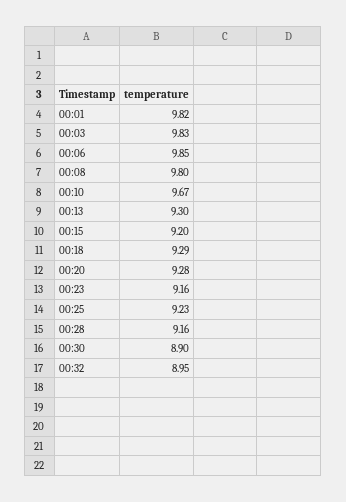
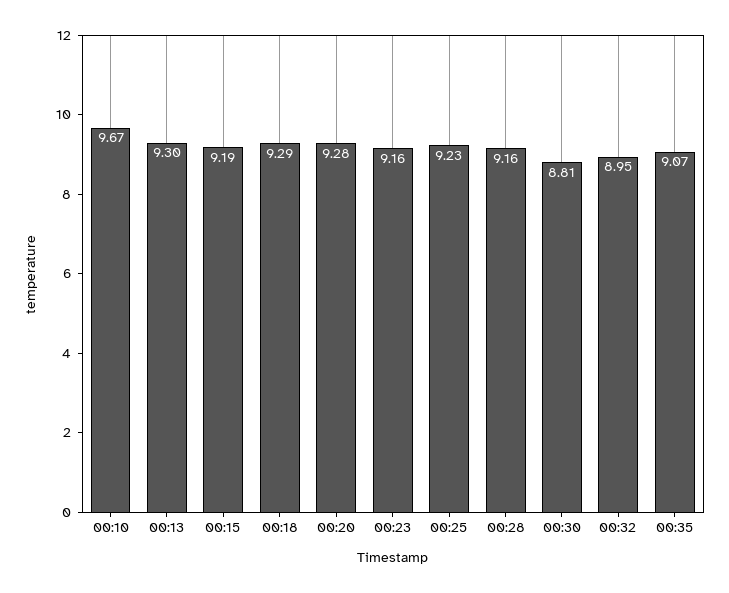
00:01: 9.82 -> none
00:03: 9.83 -> none
00:06: 9.85 -> none
00:08: 9.8 -> none
00:15: 9.2 -> 9.19
00:30: 8.9 -> 8.81
00:35: none -> 9.07

